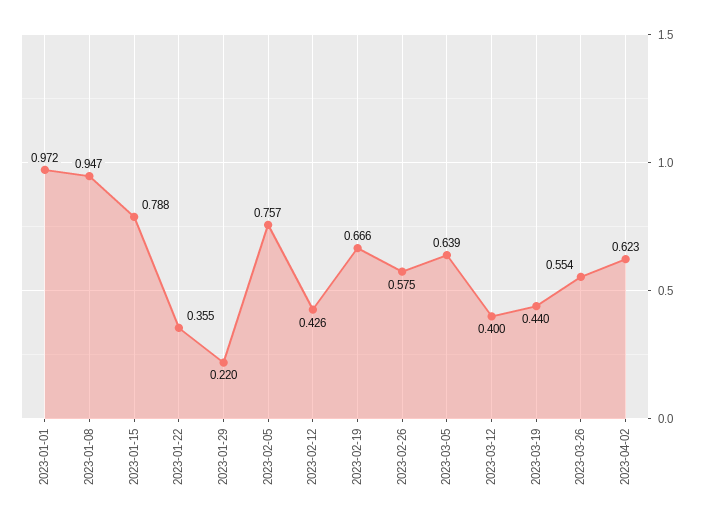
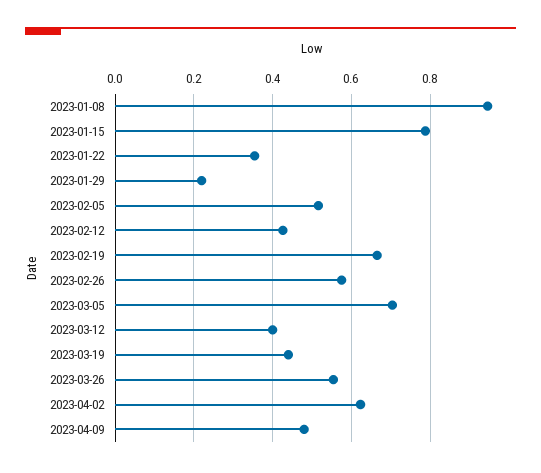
2023-01-01: 0.972 -> none
2023-02-05: 0.757 -> 0.52
2023-03-05: 0.639 -> 0.7
2023-04-09: none -> 0.48

